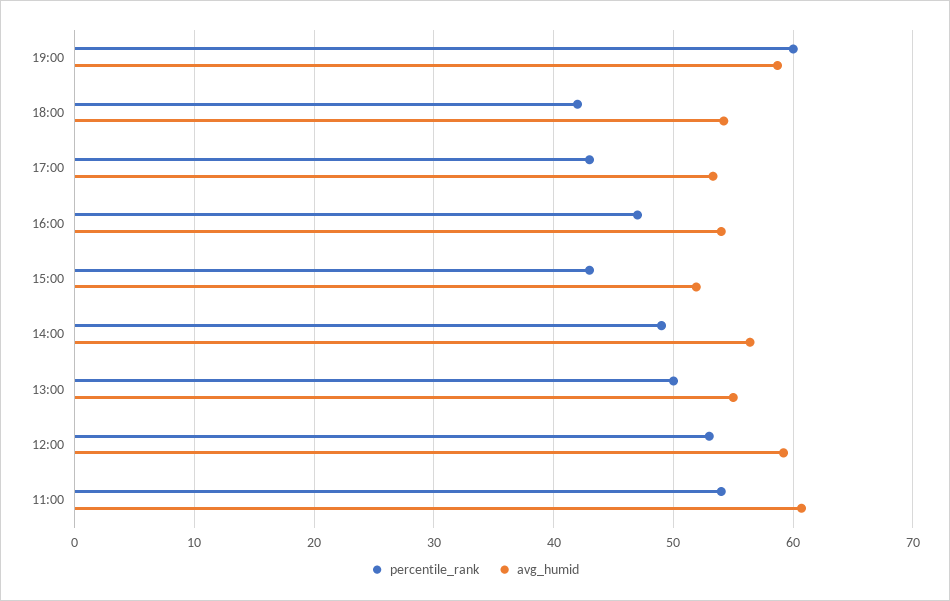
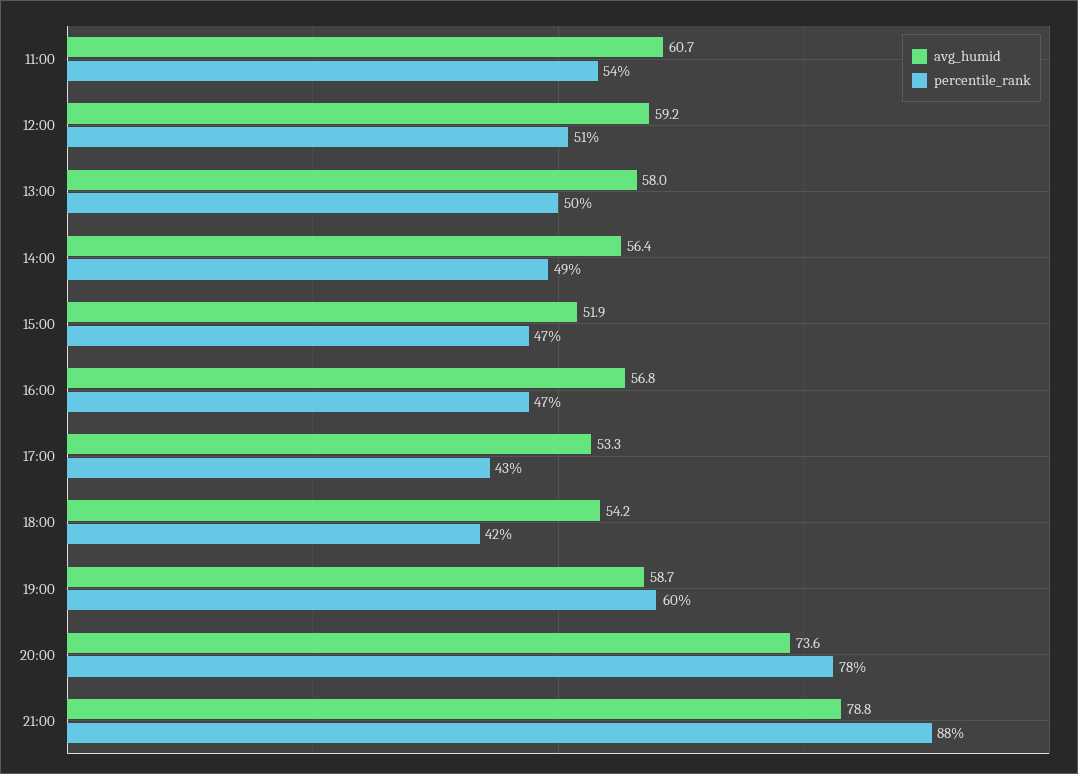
avg_humid, 16:00: 54 -> 56.8
percentile_rank, 15:00: 43 -> 47
avg_humid, 13:00: 55 -> 58
percentile_rank, 12:00: 53 -> 51
avg_humid, 20:00: none -> 73.6
percentile_rank, 20:00: none -> 78
avg_humid, 21:00: none -> 78.8
percentile_rank, 21:00: none -> 88

